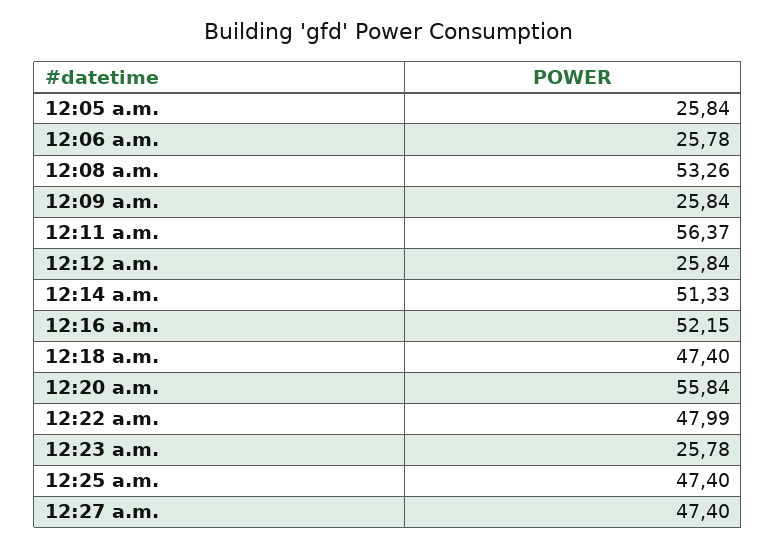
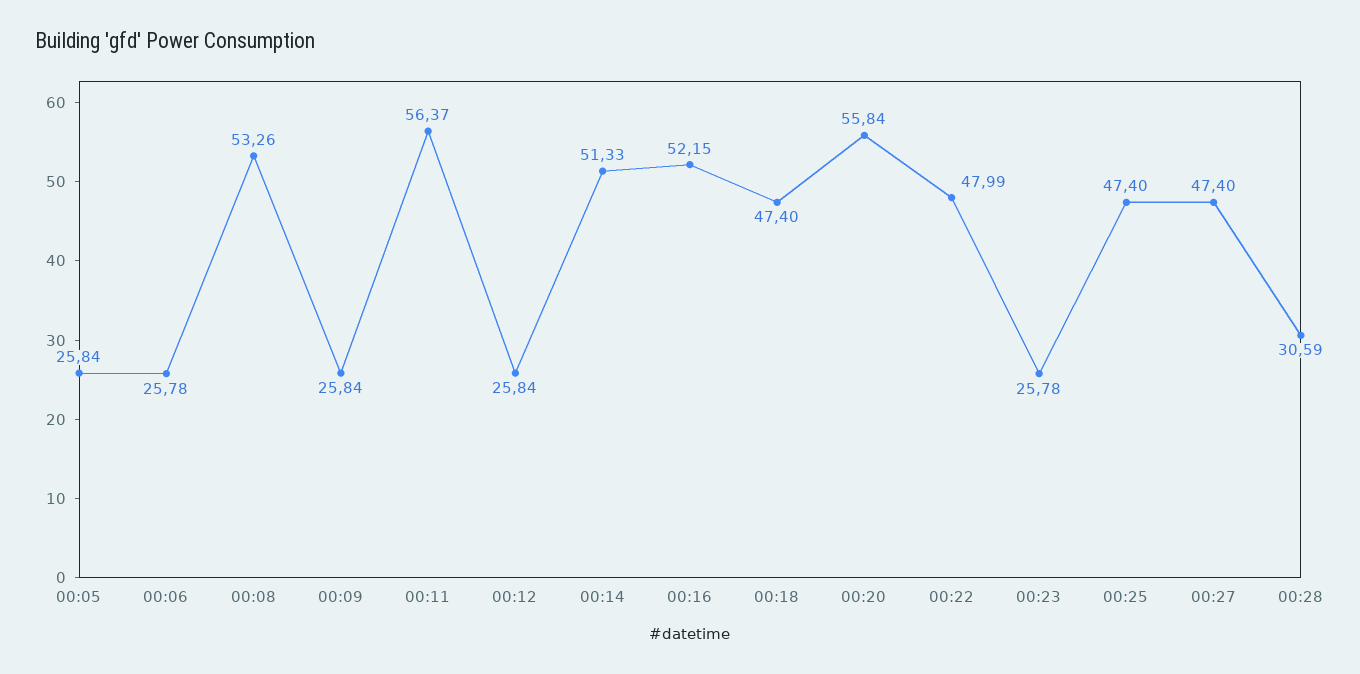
00:28: none -> 30.59

